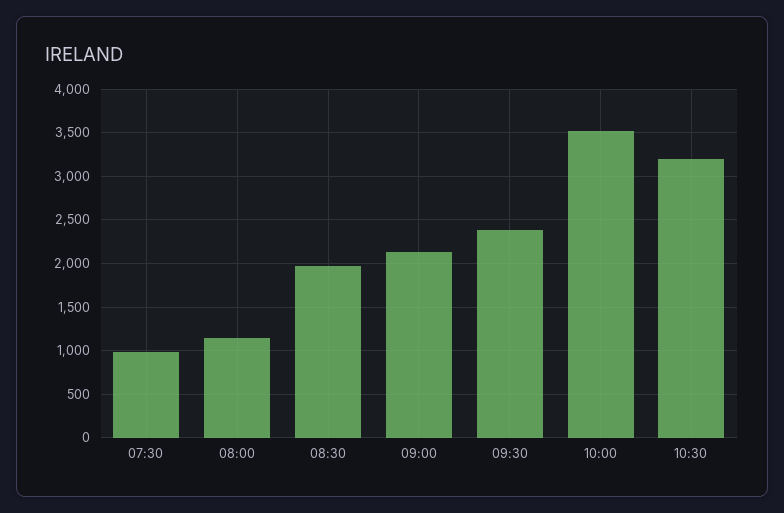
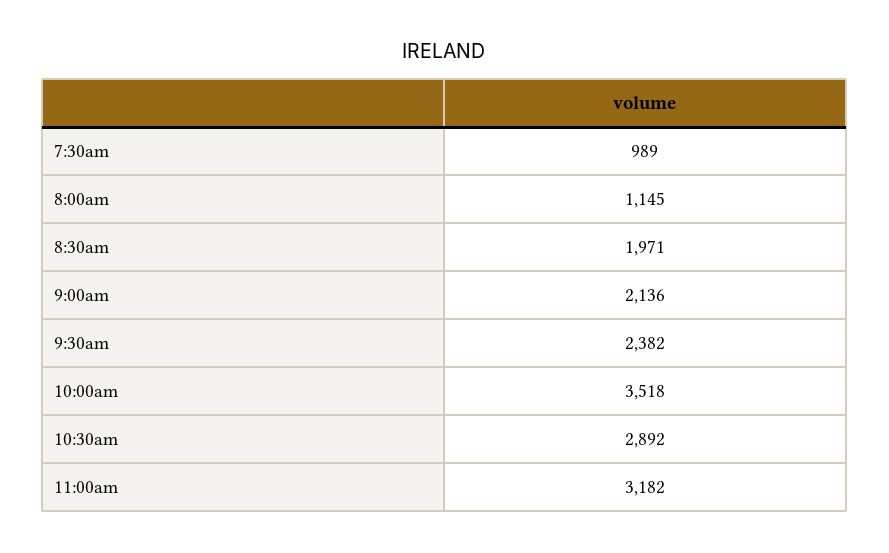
10:30: 3200 -> 2892
11:00am: none -> 3182

